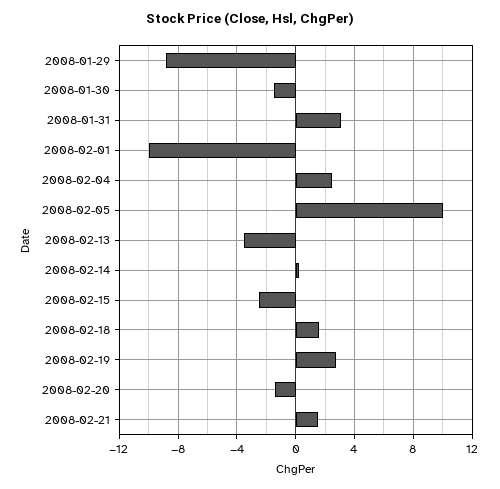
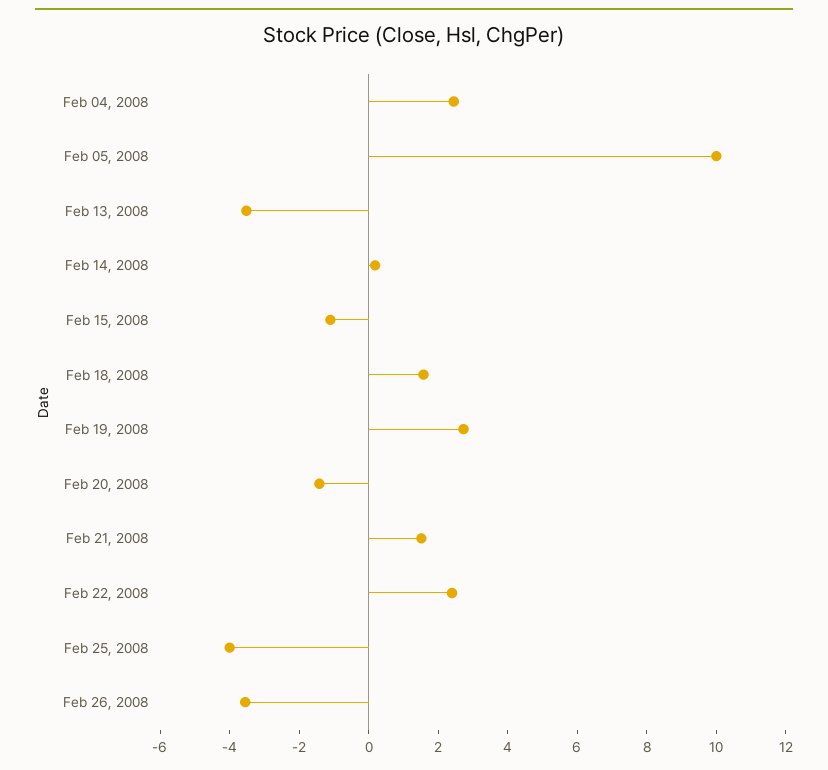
2008-01-29: -9 -> none
2008-01-30: -1.5 -> none
2008-01-31: 3 -> none
2008-02-01: -10 -> none
2008-02-15: -2.5 -> -1
Feb 22, 2008: none -> 2.5
Feb 25, 2008: none -> -4
Feb 26, 2008: none -> -3.5

